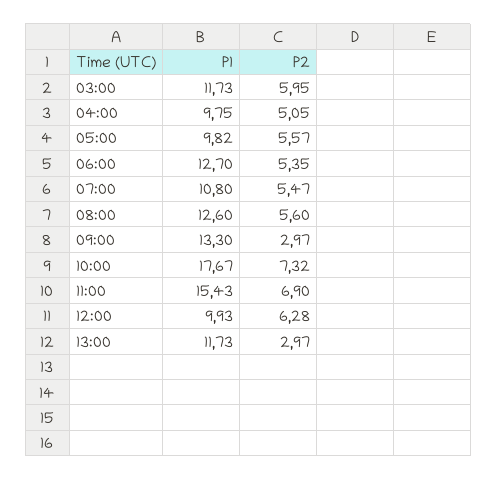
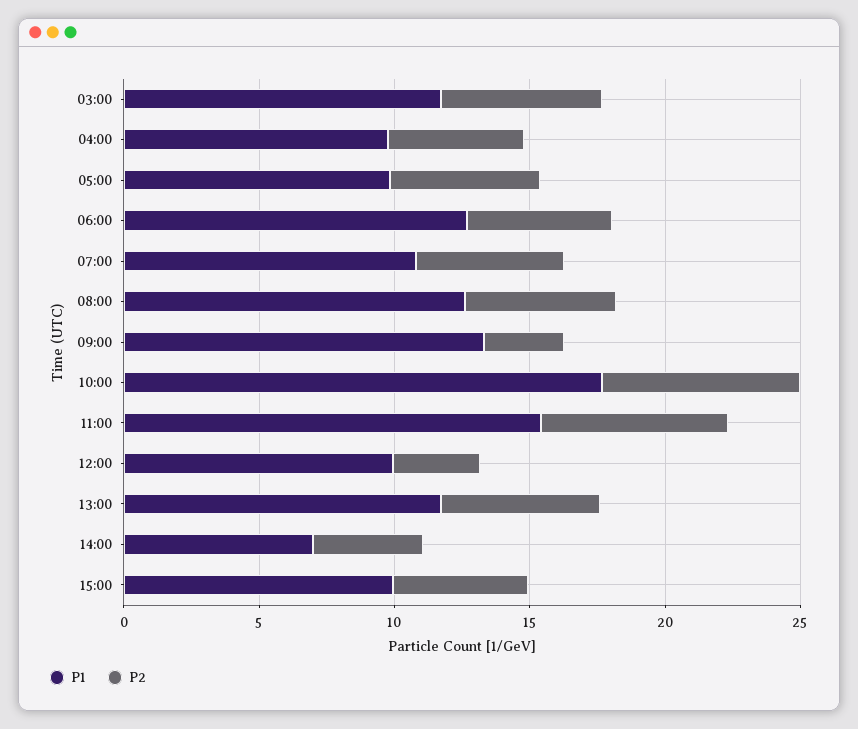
P2, 12:00: 6.28 -> 3
P2, 13:00: 2.97 -> 6
P1, 14:00: none -> 7
P2, 14:00: none -> 4
P1, 15:00: none -> 10
P2, 15:00: none -> 5

